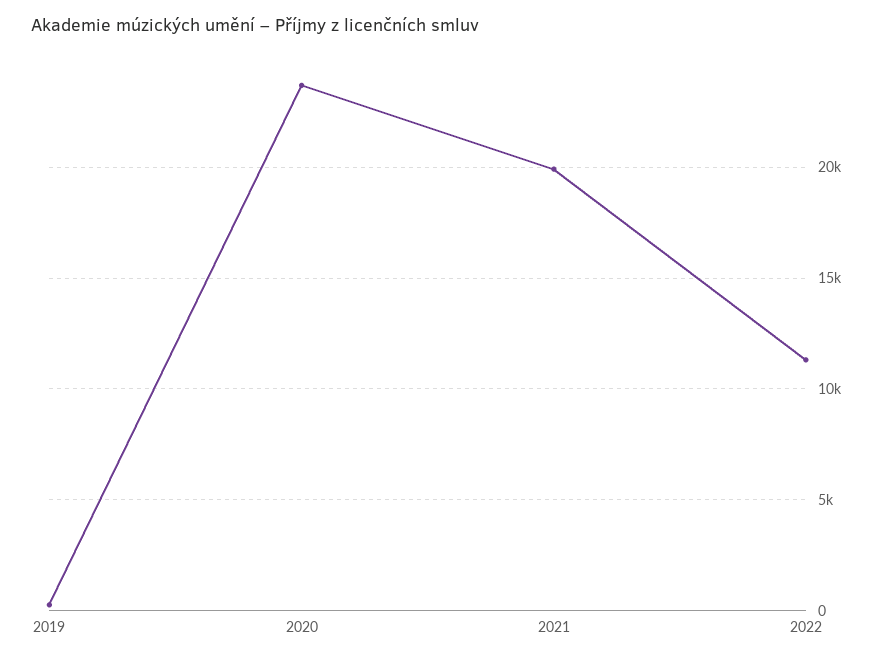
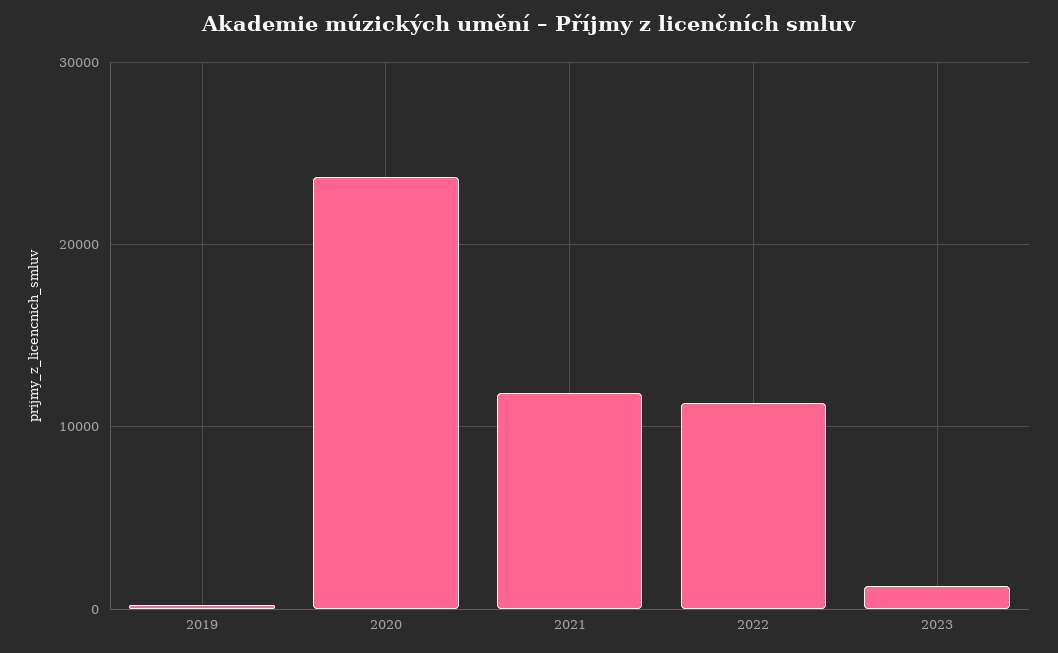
2021: 20000 -> 12000
2023: none -> 1000

